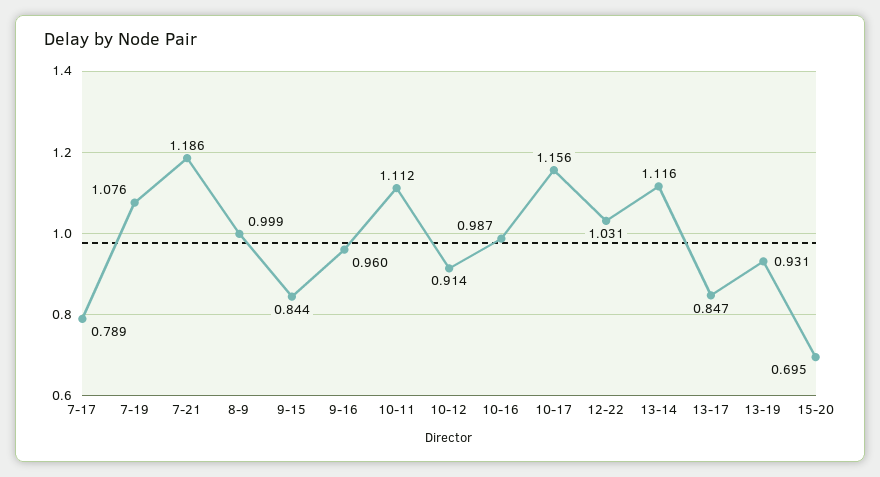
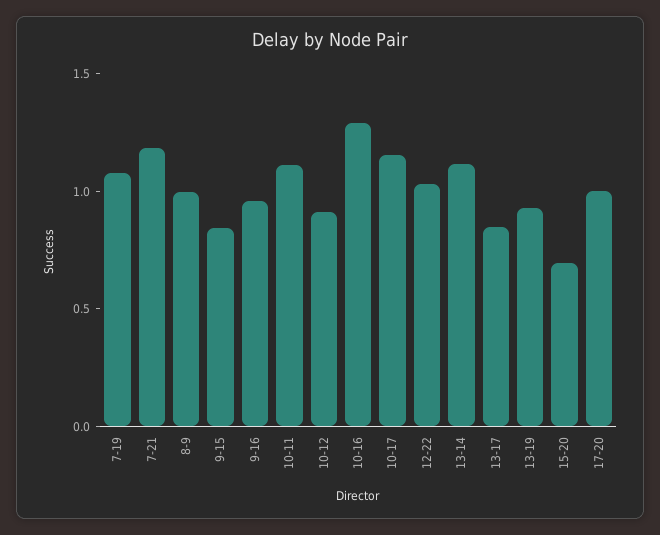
7-17: 0.789 -> none
10-16: 0.987 -> 1.3
17-20: none -> 1

